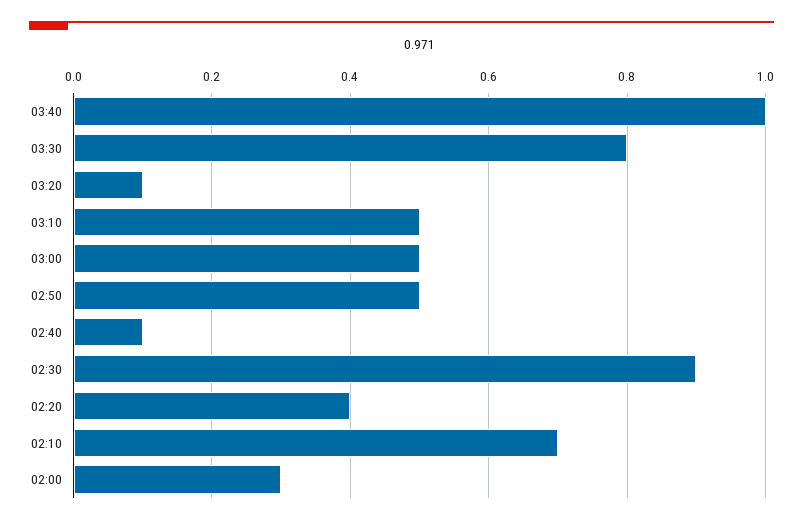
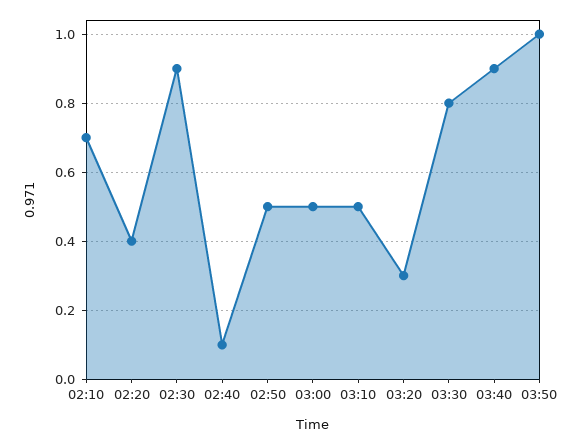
03:40: 1 -> 0.9
03:20: 0.1 -> 0.3
02:00: 0.3 -> none
03:50: none -> 1

